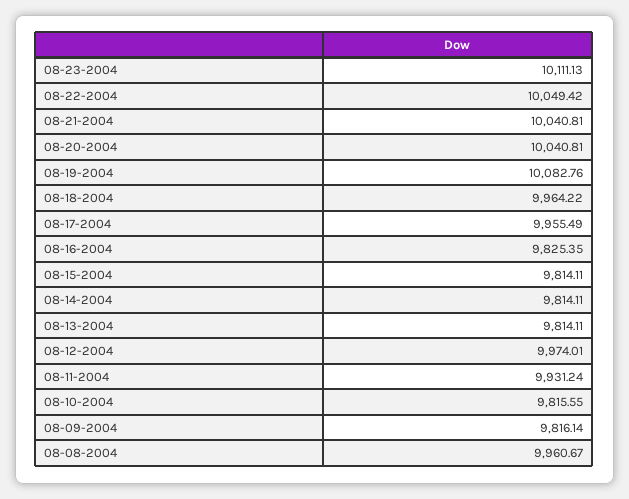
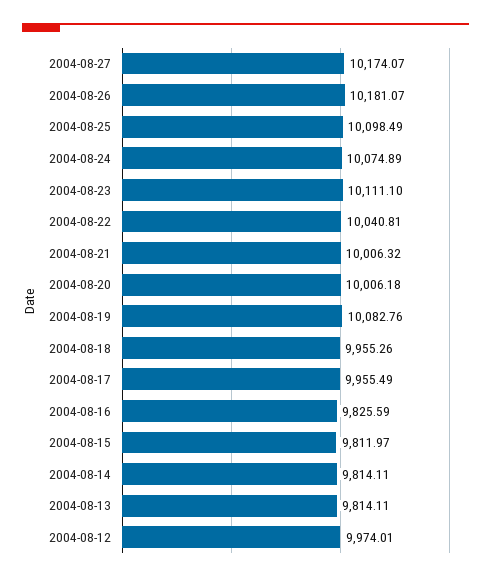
08-23-2004: 10111.13 -> 10111.1
08-22-2004: 10049.42 -> 10040.81
08-21-2004: 10040.81 -> 10006.32
08-20-2004: 10040.81 -> 10006.18
08-18-2004: 9964.22 -> 9955.26
08-16-2004: 9825.35 -> 9825.59
08-15-2004: 9814.11 -> 9811.97
08-11-2004: 9931.24 -> none
08-10-2004: 9815.55 -> none
08-09-2004: 9816.14 -> none
08-08-2004: 9960.67 -> none
2004-08-27: none -> 10174.07
2004-08-26: none -> 10181.07
2004-08-25: none -> 10098.49
2004-08-24: none -> 10074.89

